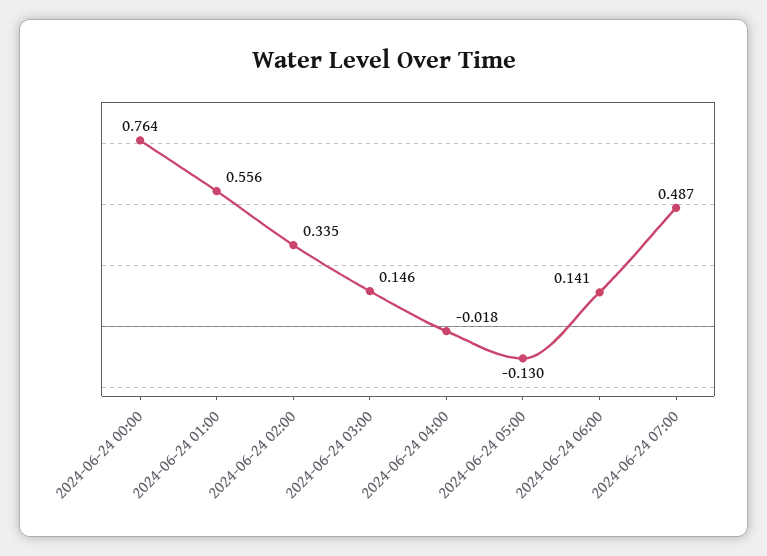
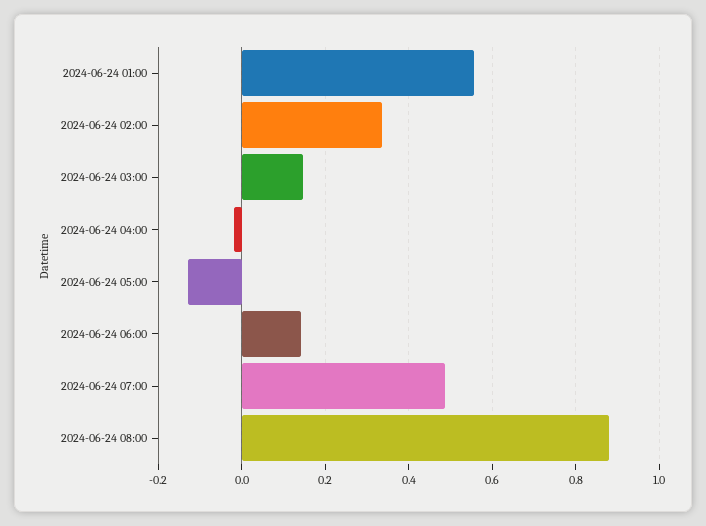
2024-06-24 00:00: 0.764 -> none
2024-06-24 08:00: none -> 0.88

